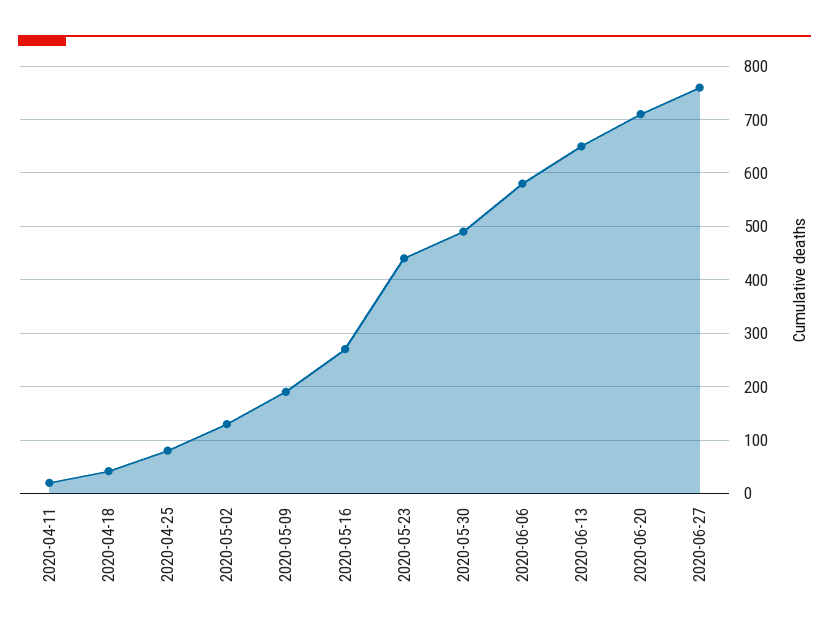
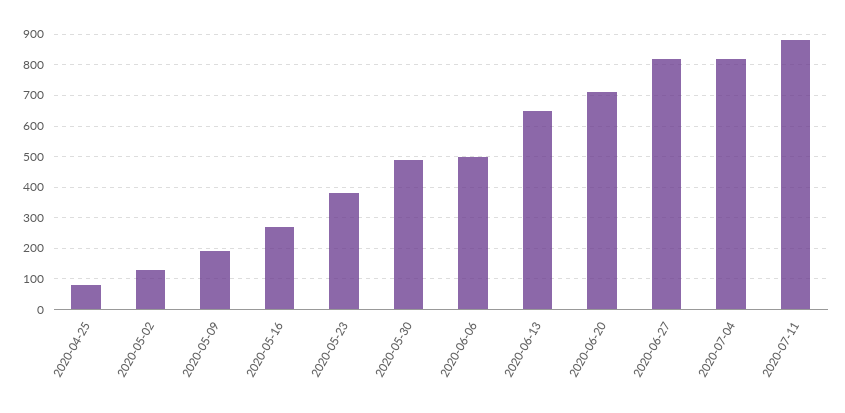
2020-04-11: 20 -> none
2020-04-18: 40 -> none
2020-05-23: 440 -> 380
2020-06-06: 580 -> 500
2020-06-27: 760 -> 820
2020-07-04: none -> 820
2020-07-11: none -> 880

